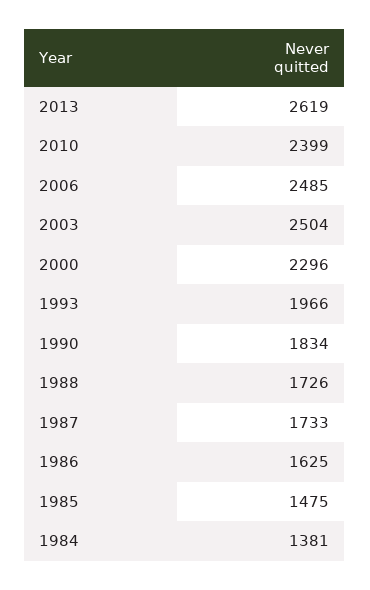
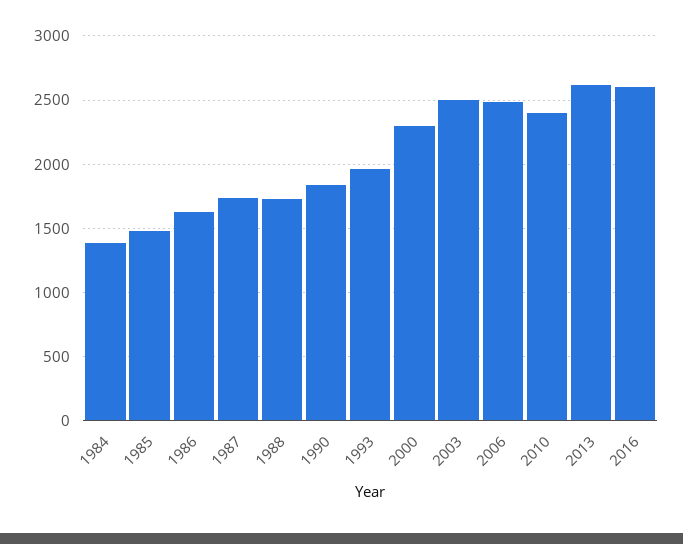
2016: none -> 2600

